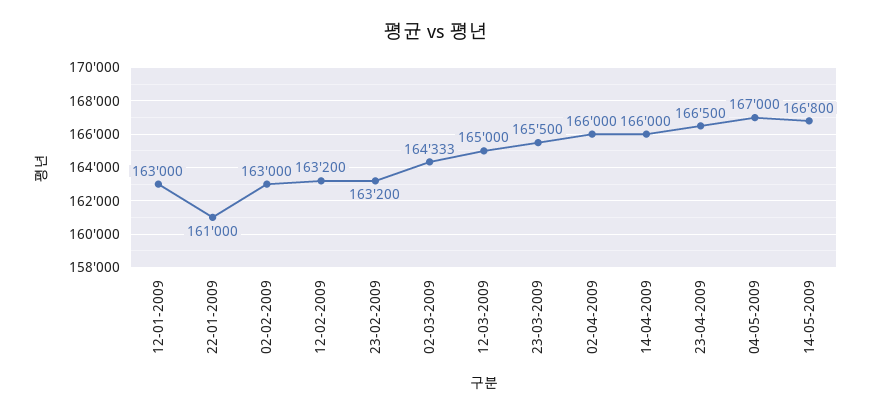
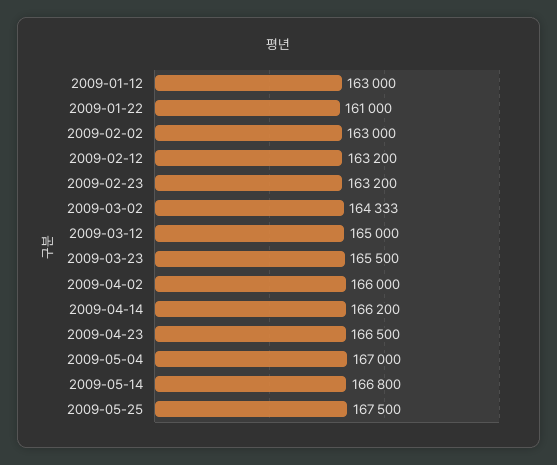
14-04-2009: 166000 -> 166200
2009-05-25: none -> 167500

